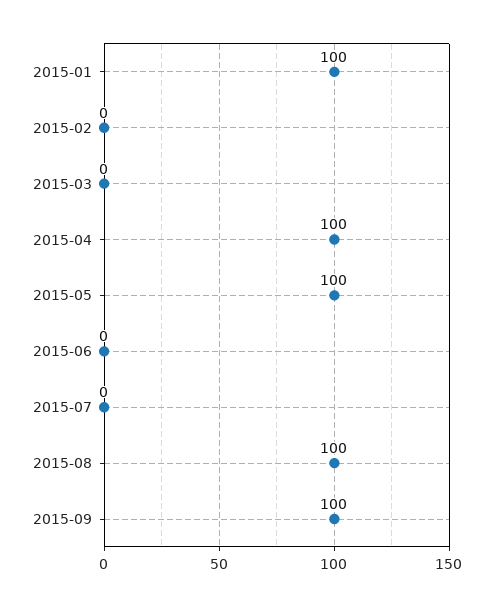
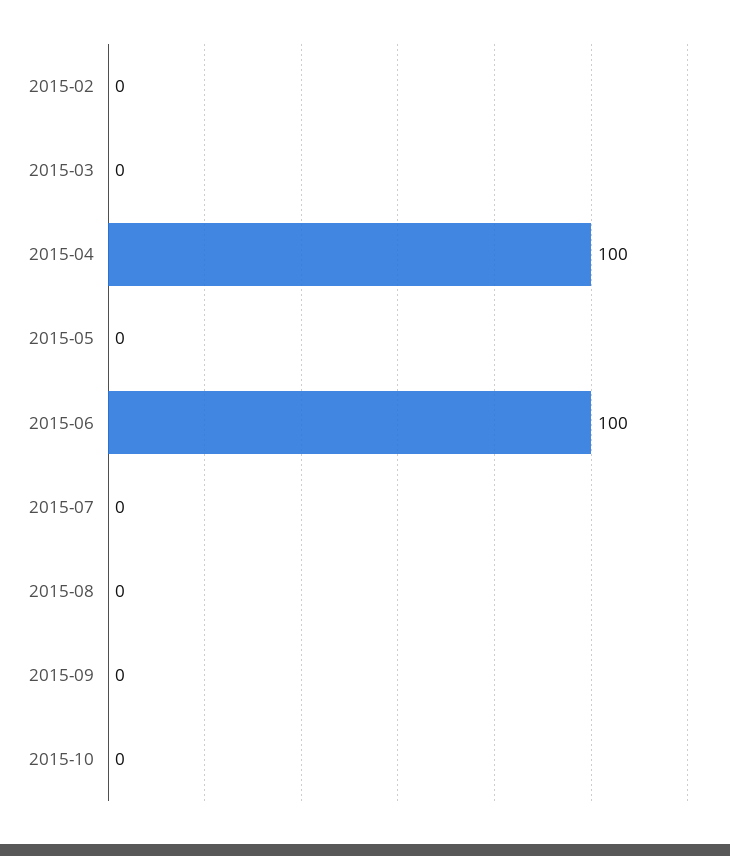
2015-01: 100 -> none
2015-05: 100 -> 0
2015-06: 0 -> 100
2015-08: 100 -> 0
2015-09: 100 -> 0
2015-10: none -> 0

